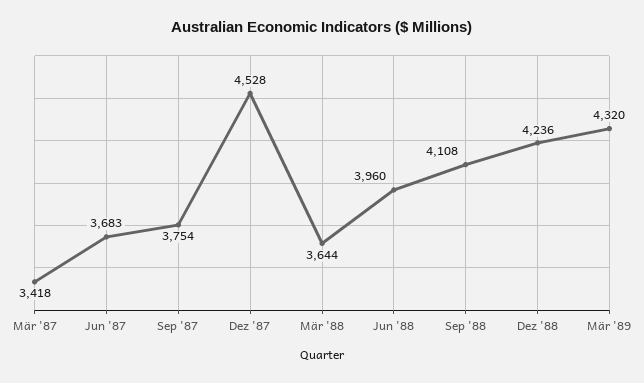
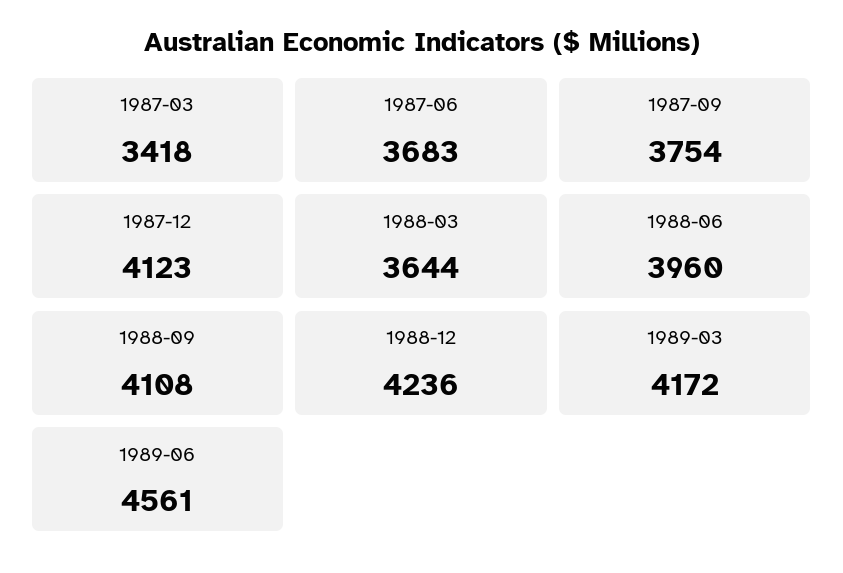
Dez '87: 4528 -> 4123
Mär '89: 4320 -> 4172
1989-06: none -> 4561

